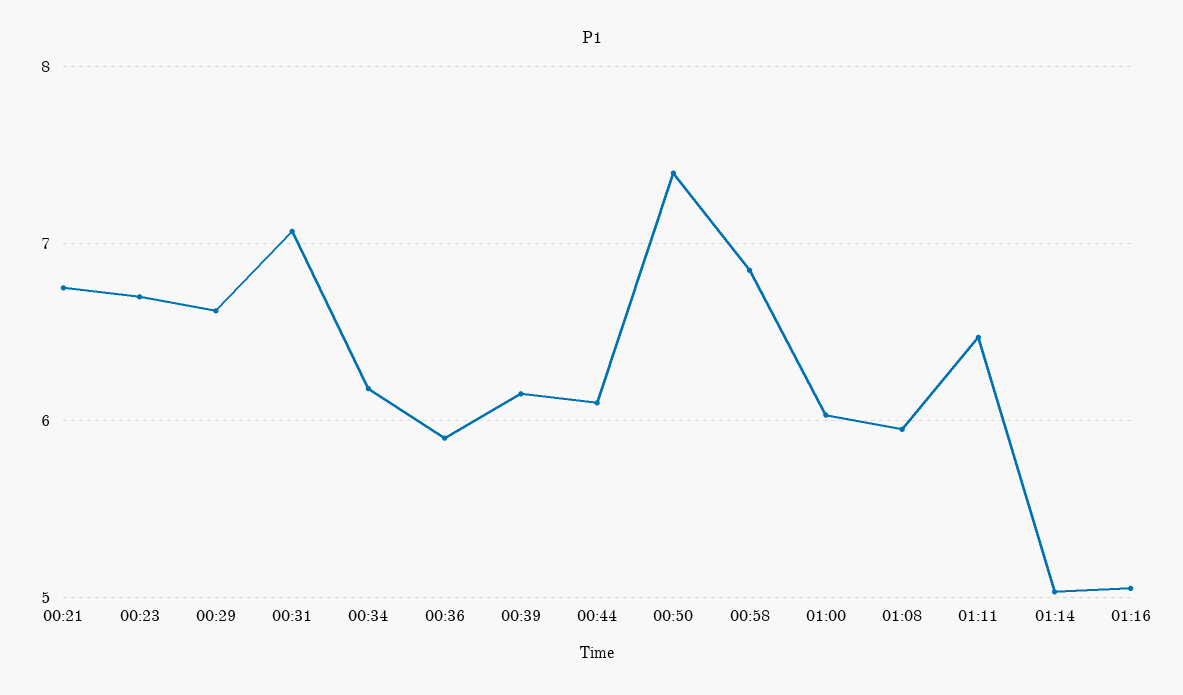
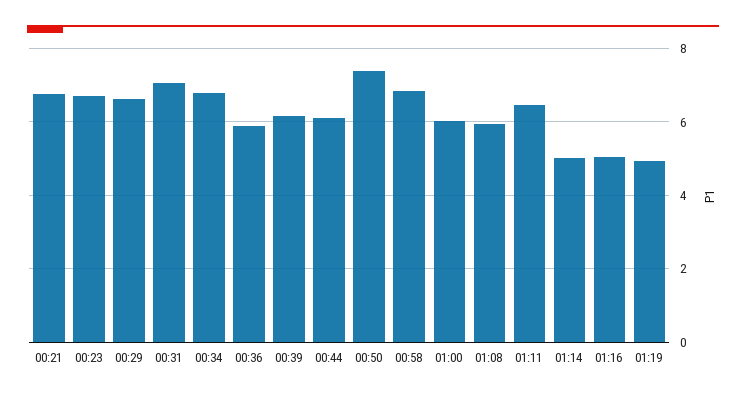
00:34: 6.2 -> 6.8
01:19: none -> 5

